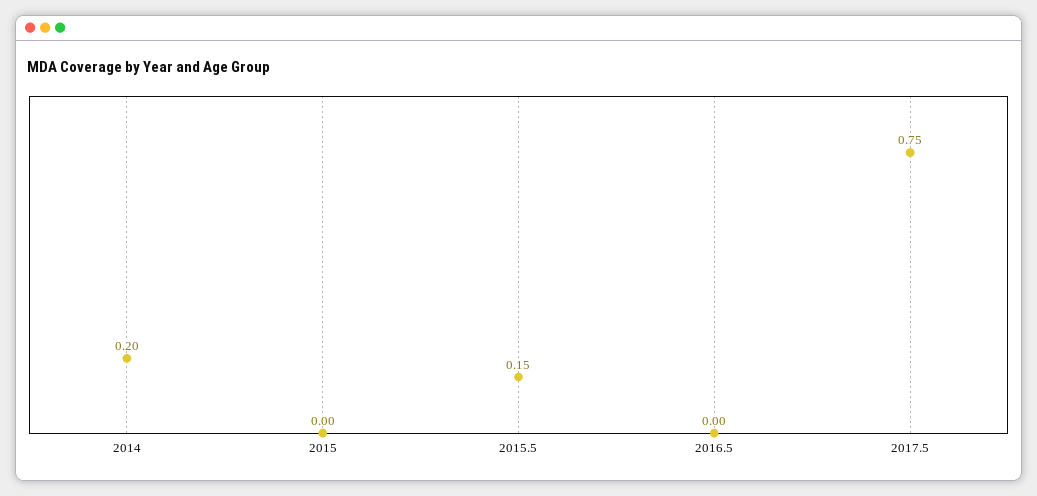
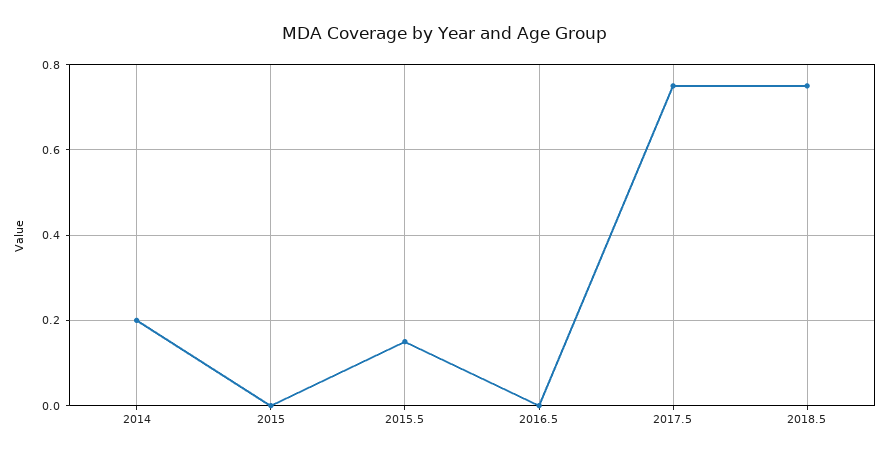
2018.5: none -> 0.75

